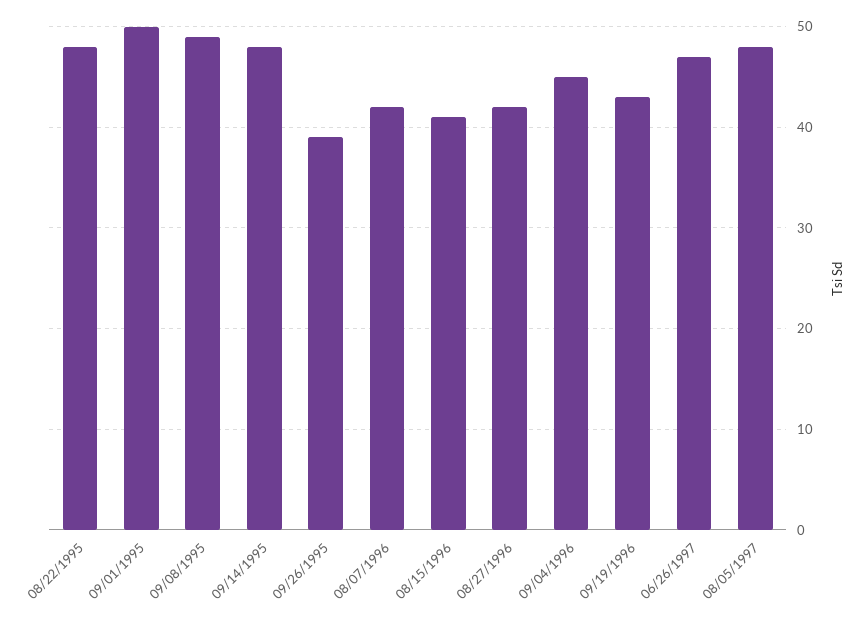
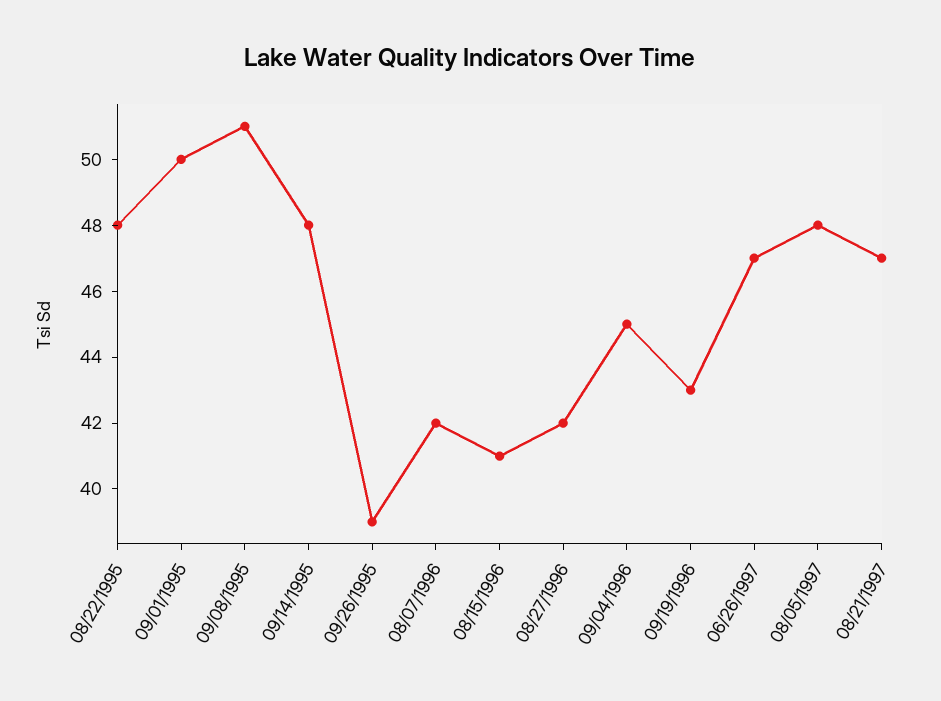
09/08/1995: 49 -> 51
08/21/1997: none -> 47

